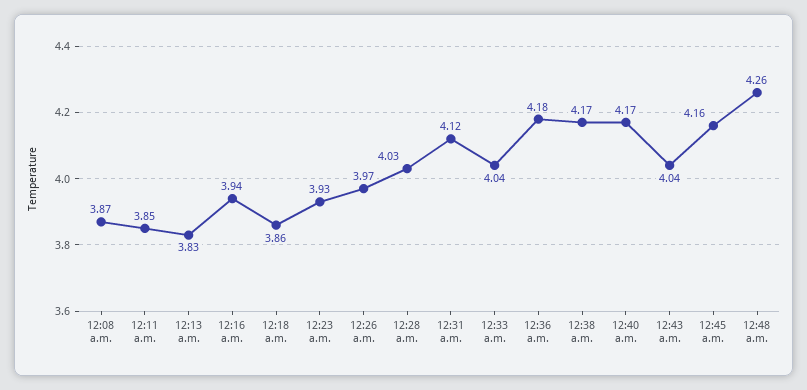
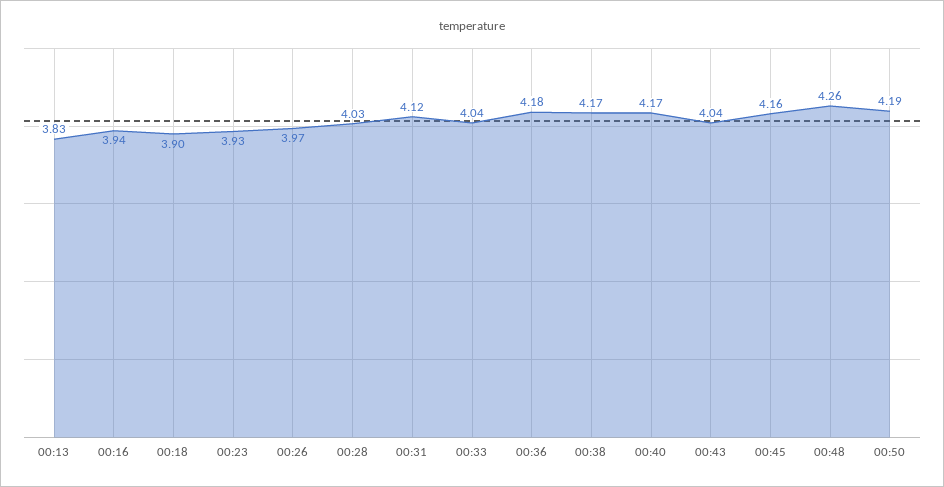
12:08 a.m.: 3.87 -> none
12:11 a.m.: 3.85 -> none
12:18 a.m.: 3.86 -> 3.9
00:50: none -> 4.19

